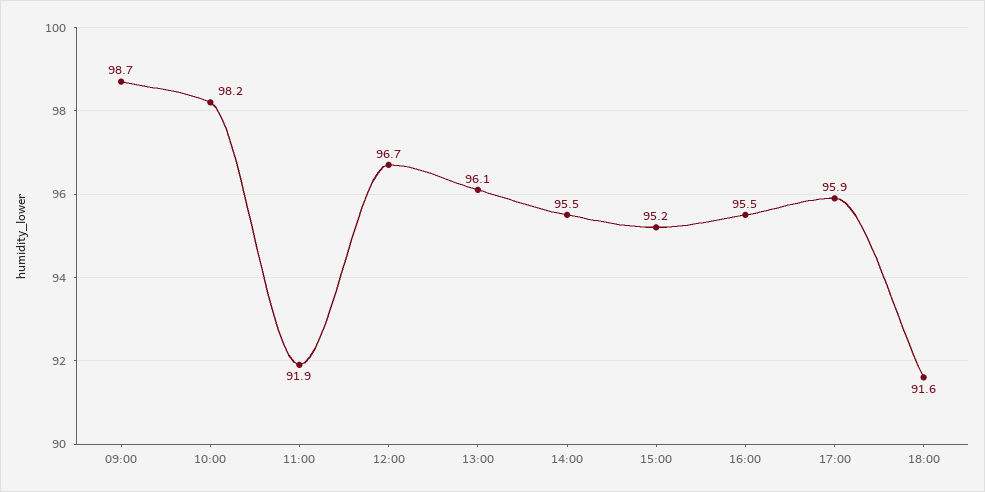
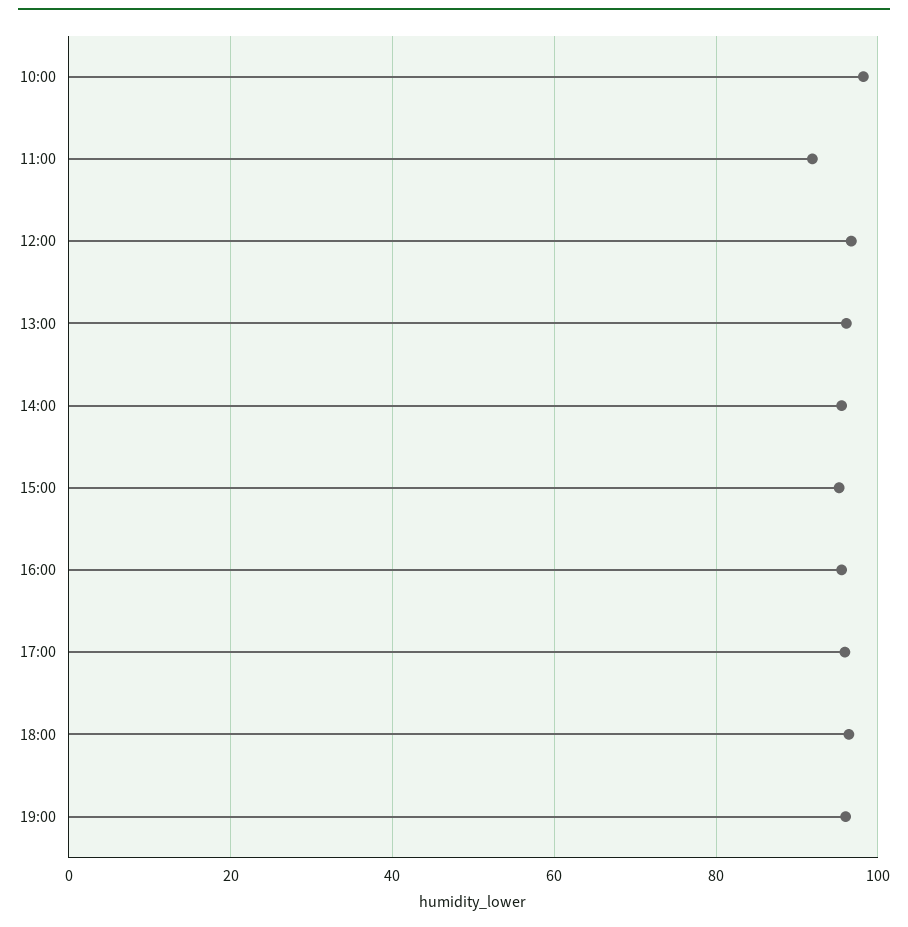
09:00: 98.7 -> none
18:00: 91.6 -> 96
19:00: none -> 96

